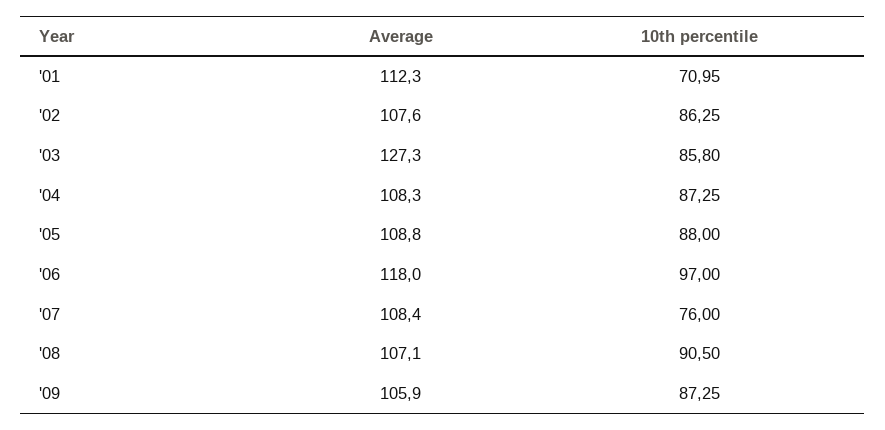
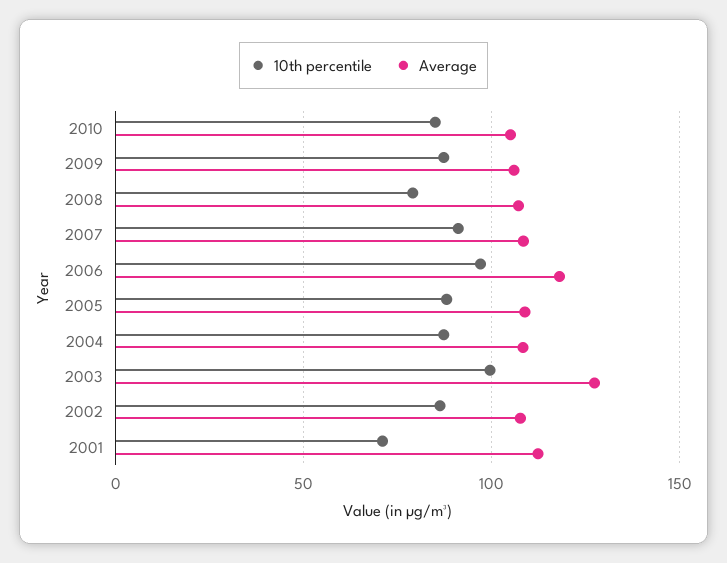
10th percentile, '03: 85.8 -> 100
10th percentile, '07: 76 -> 90
10th percentile, '08: 90.5 -> 80
10th percentile, 2010: none -> 85
Average, 2010: none -> 105

